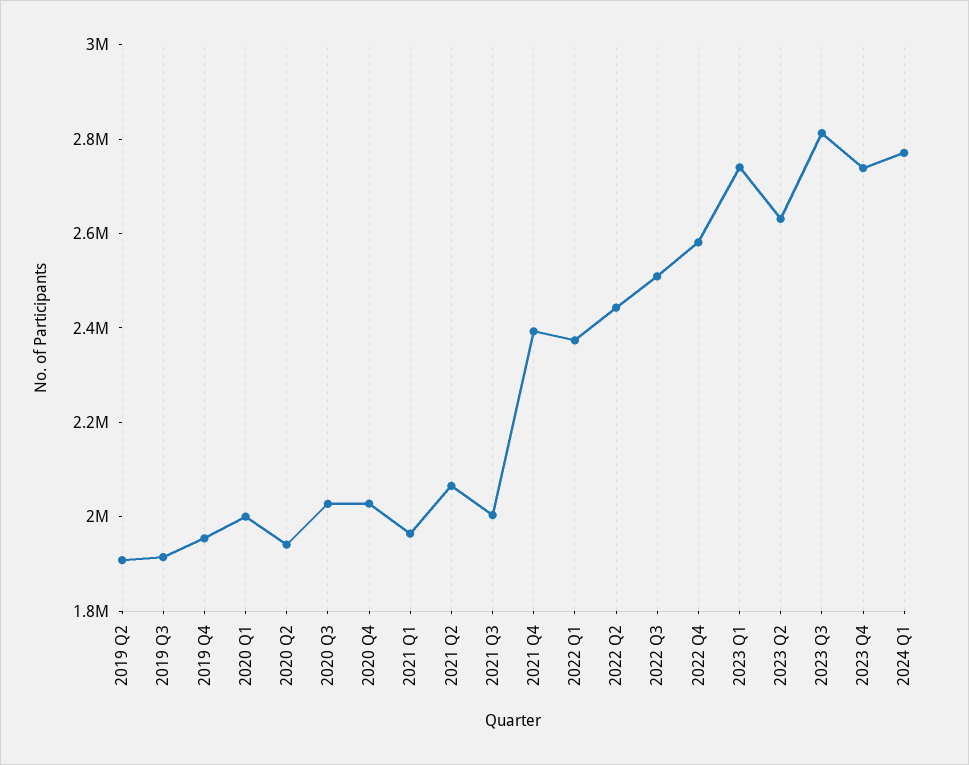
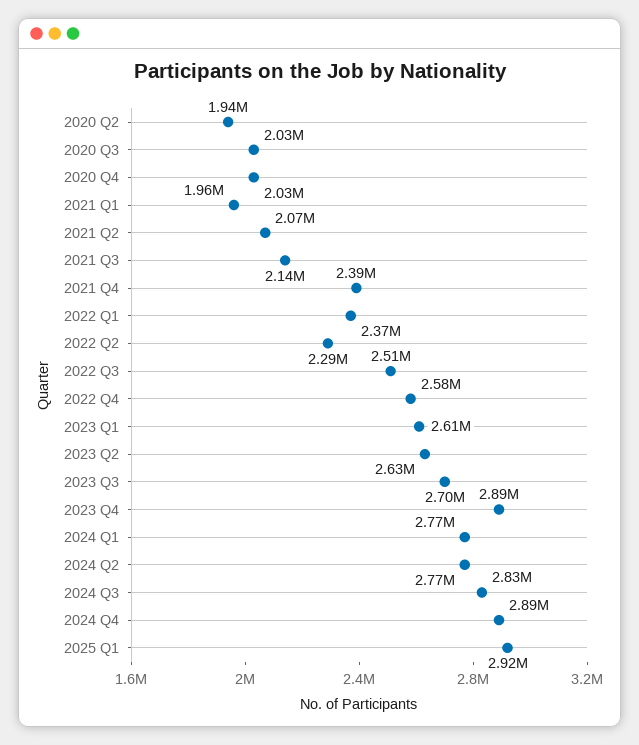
2019 Q2: 1900000 -> none
2019 Q3: 1900000 -> none
2019 Q4: 1950000 -> none
2020 Q1: 2000000 -> none
2021 Q3: 2000000 -> 2140000
2022 Q2: 2450000 -> 2290000
2023 Q1: 2750000 -> 2610000
2023 Q3: 2800000 -> 2700000
2023 Q4: 2750000 -> 2890000
2024 Q2: none -> 2770000
2024 Q3: none -> 2830000
2024 Q4: none -> 2890000
2025 Q1: none -> 2920000

